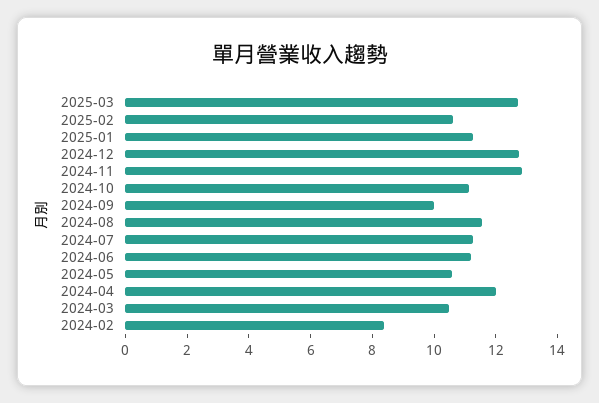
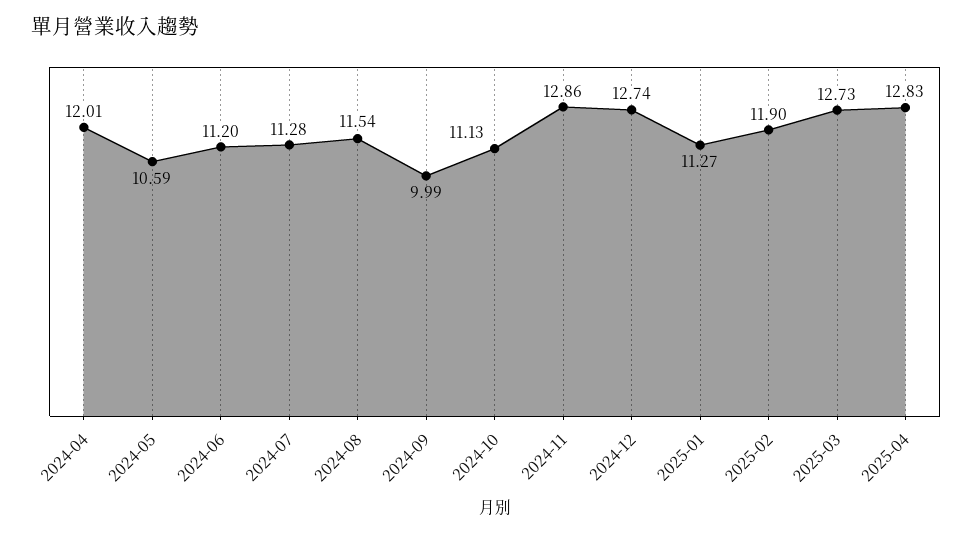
2025-02: 10.5 -> 11.9
2024-03: 10.5 -> none
2024-02: 8.5 -> none
2025-04: none -> 12.83

